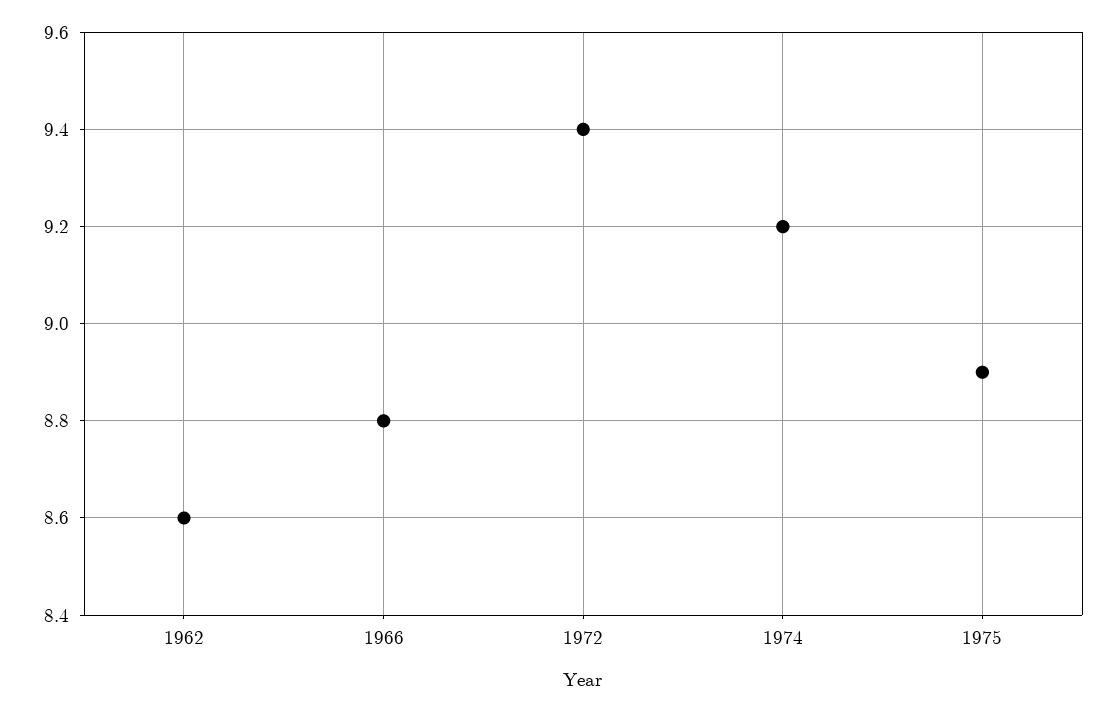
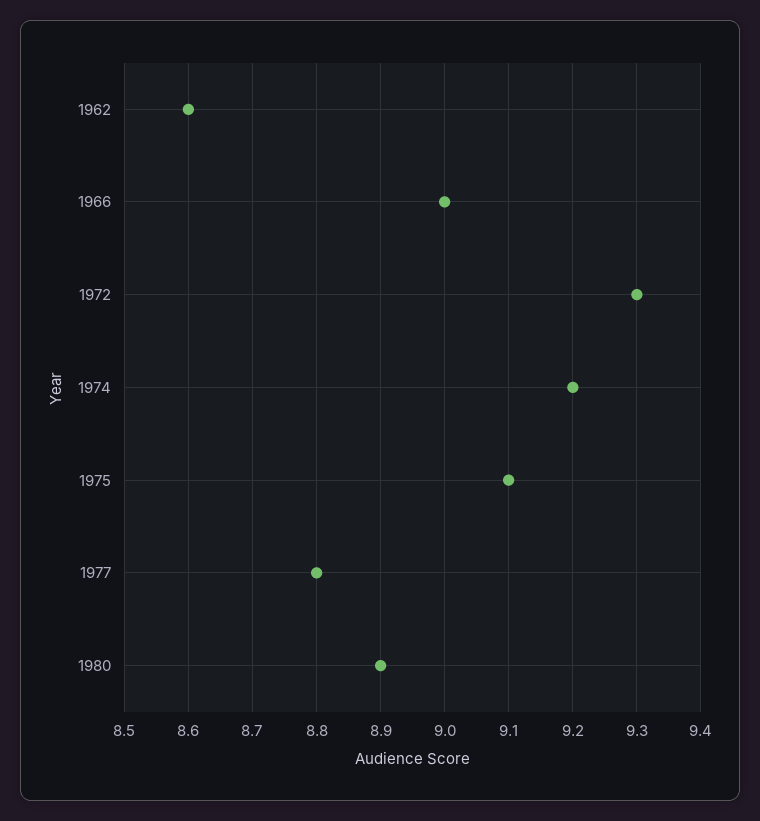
1966: 8.8 -> 9
1972: 9.4 -> 9.3
1975: 8.9 -> 9.1
1977: none -> 8.8
1980: none -> 8.9

